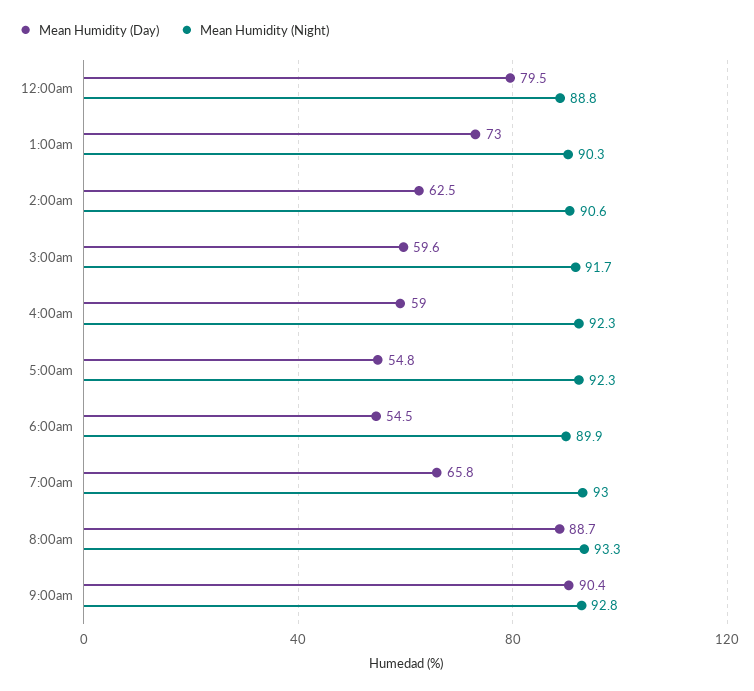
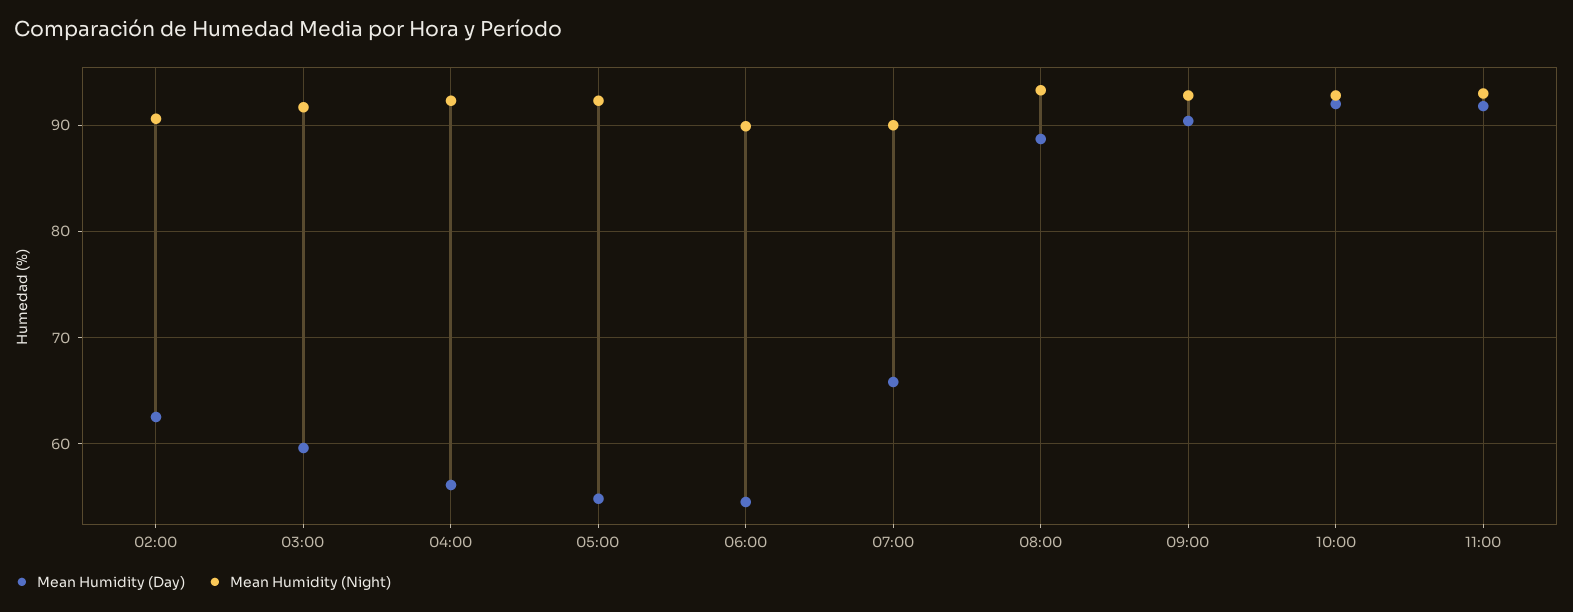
Mean Humidity (Day), 12:00am: 79.5 -> none
Mean Humidity (Night), 12:00am: 88.8 -> none
Mean Humidity (Day), 1:00am: 73 -> none
Mean Humidity (Night), 1:00am: 90.3 -> none
Mean Humidity (Day), 4:00am: 59 -> 56
Mean Humidity (Night), 7:00am: 93 -> 90
Mean Humidity (Day), 10:00: none -> 92
Mean Humidity (Night), 10:00: none -> 93
Mean Humidity (Day), 11:00: none -> 92
Mean Humidity (Night), 11:00: none -> 93

